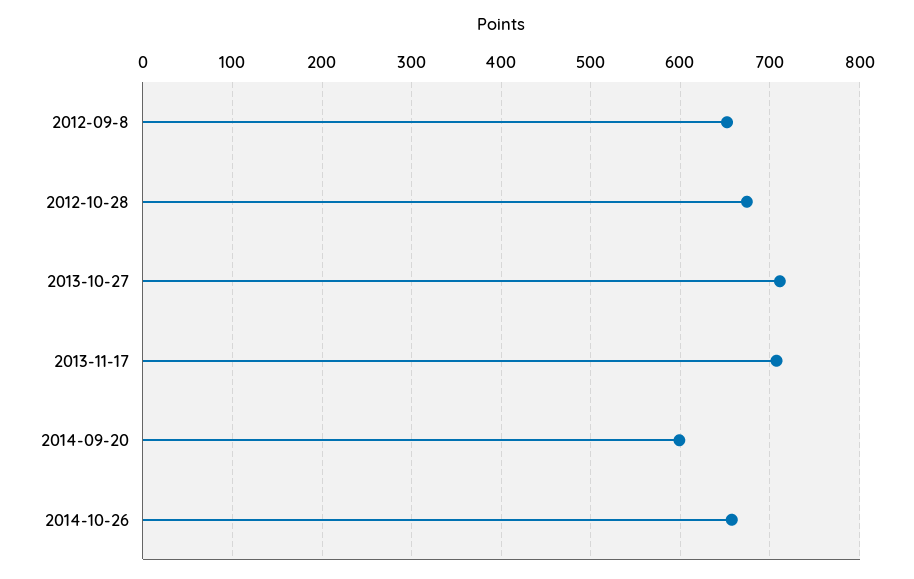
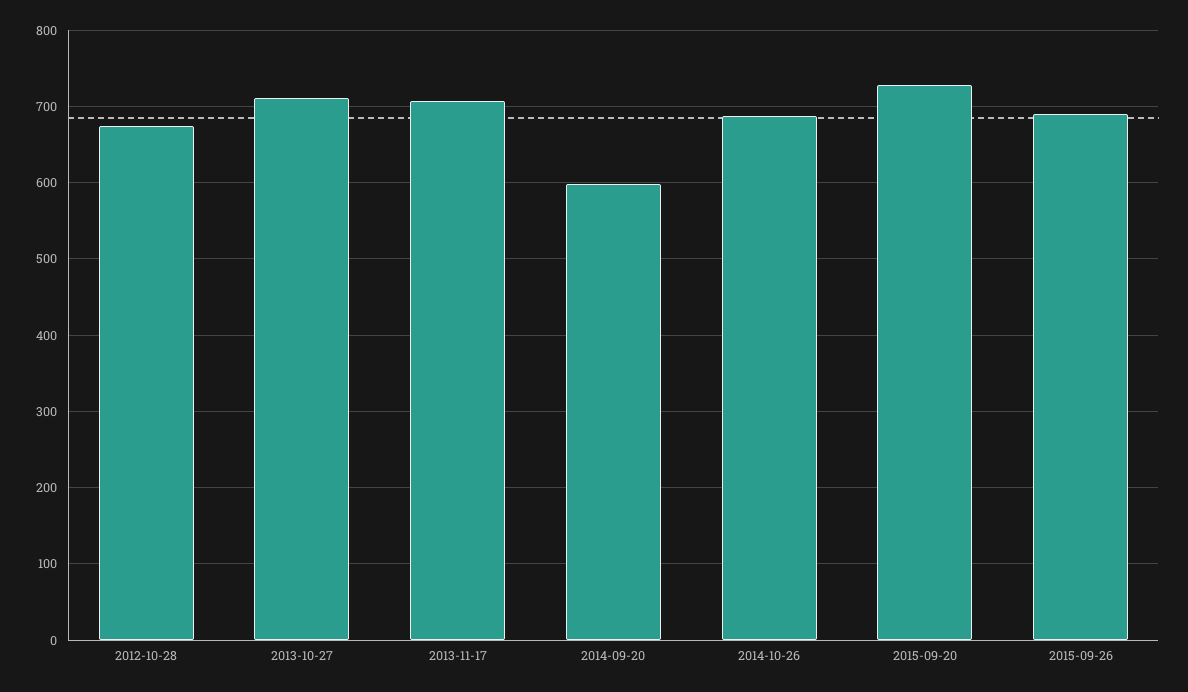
2012-09-8: 650 -> none
2014-10-26: 660 -> 690
2015-09-20: none -> 730
2015-09-26: none -> 690

